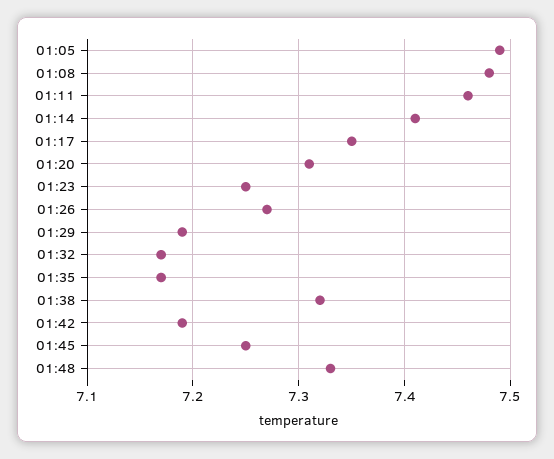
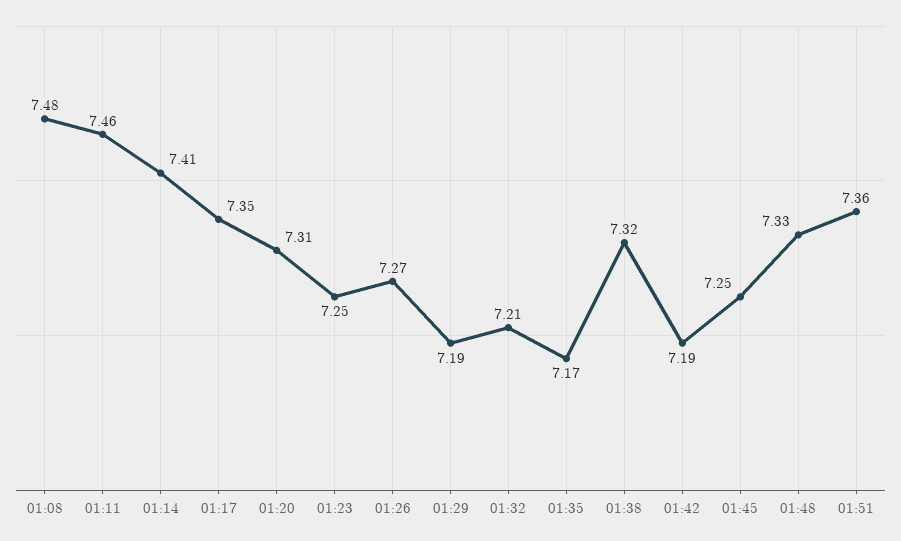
01:05: 7.49 -> none
01:32: 7.17 -> 7.21
01:51: none -> 7.36

